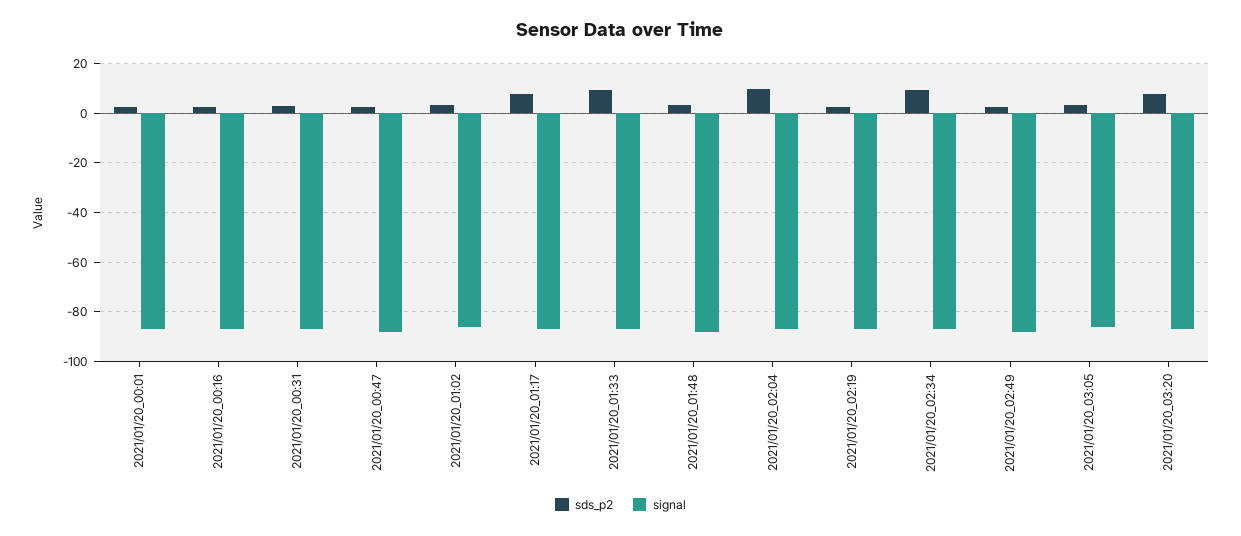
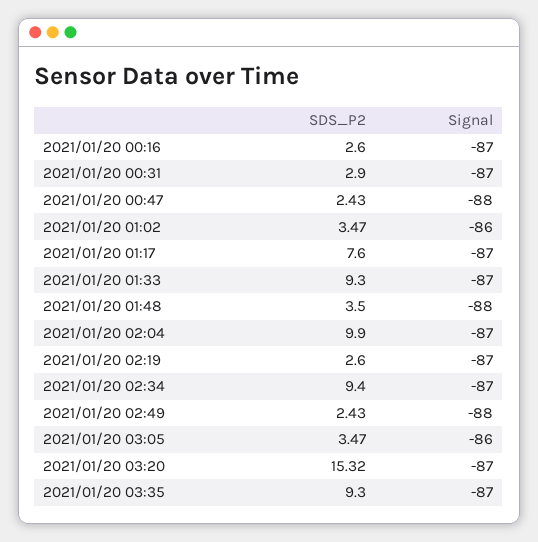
sds_p2, 2021/01/20_00:01: 2.5 -> none
signal, 2021/01/20_00:01: -87.5 -> none
sds_p2, 2021/01/20_03:20: 7.5 -> 15.32
sds_p2, 2021/01/20 03:35: none -> 9.3
signal, 2021/01/20 03:35: none -> -87

